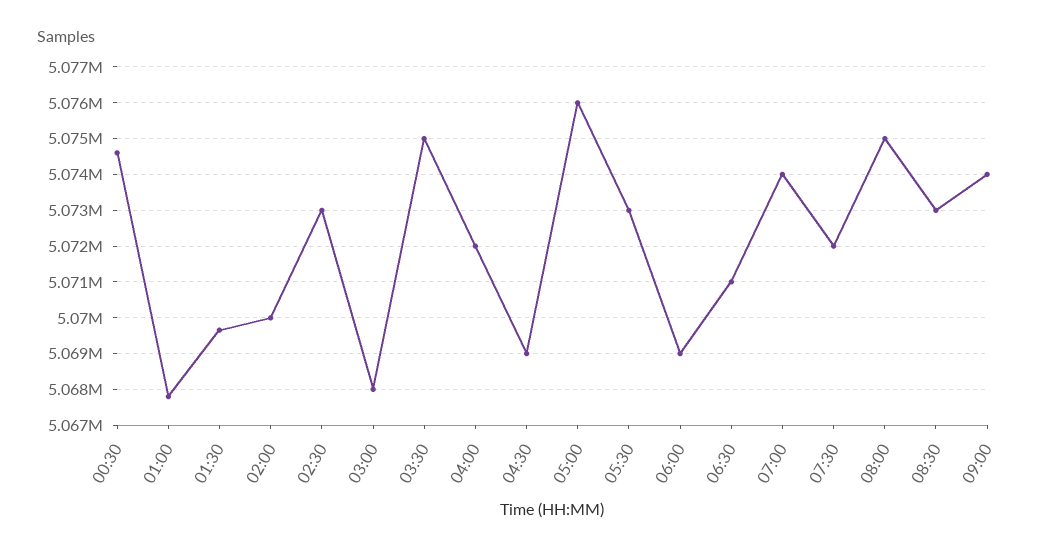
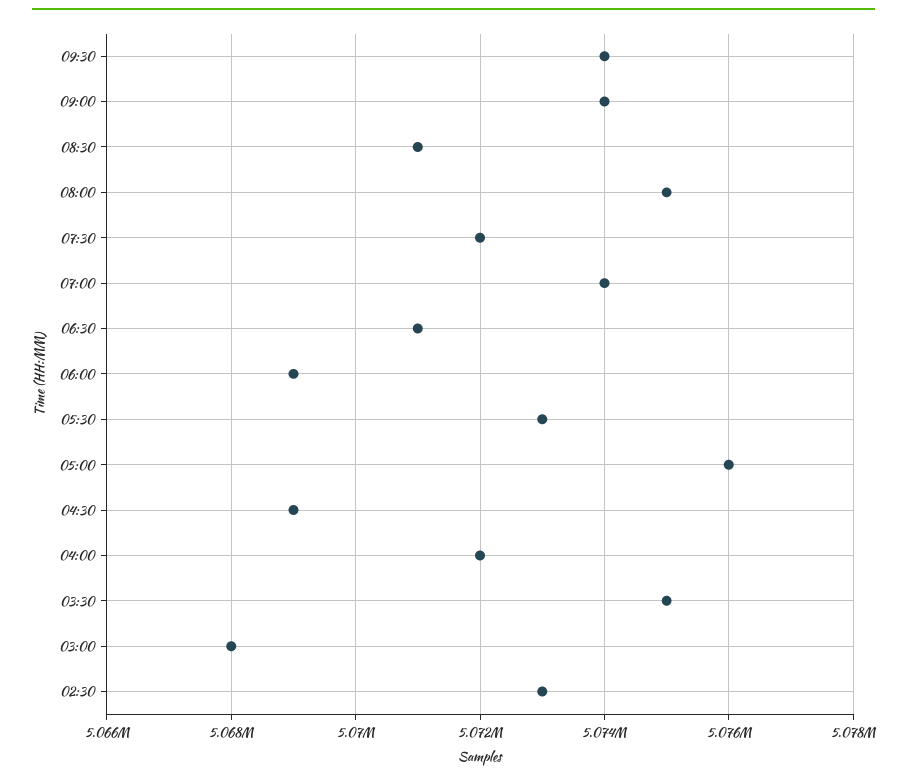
00:30: 5074600 -> none
01:00: 5067800 -> none
01:30: 5069600 -> none
02:00: 5070000 -> none
08:30: 5073000 -> 5071000
09:30: none -> 5074000

